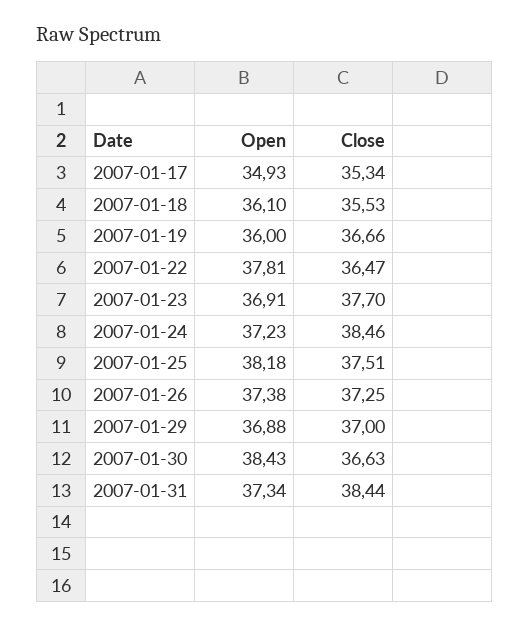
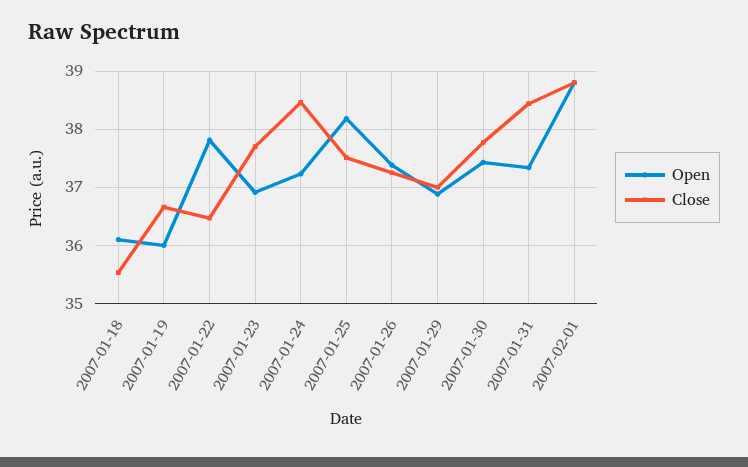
Open, 2007-01-17: 34.93 -> none
Close, 2007-01-17: 35.34 -> none
Open, 2007-01-30: 38.43 -> 37.4
Close, 2007-01-30: 36.63 -> 37.8
Open, 2007-02-01: none -> 38.8
Close, 2007-02-01: none -> 38.8

